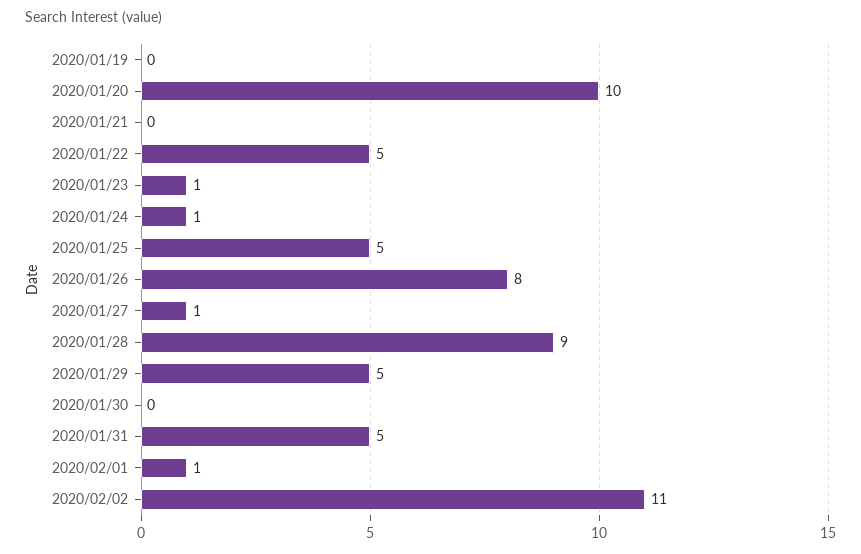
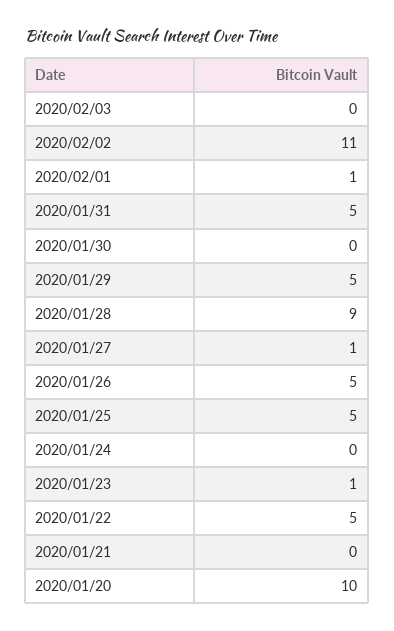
2020/01/19: 0 -> none
2020/01/24: 1 -> 0
2020/01/26: 8 -> 5
2020/02/03: none -> 0

